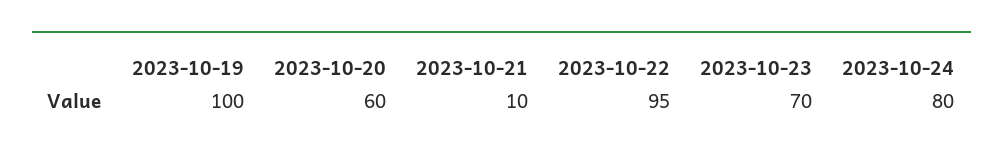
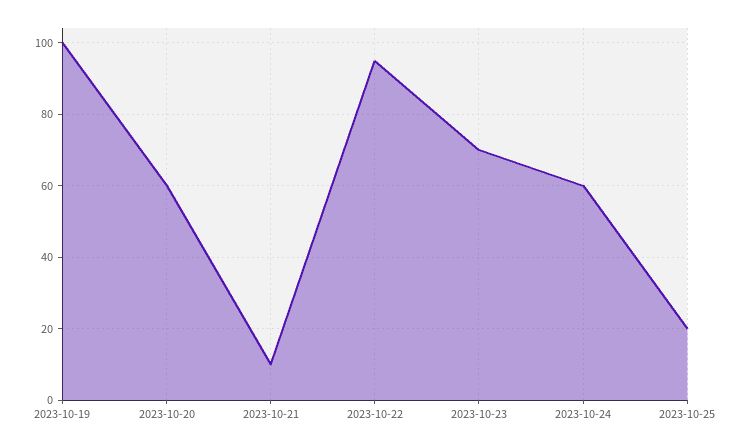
2023-10-24: 80 -> 60
2023-10-25: none -> 20

